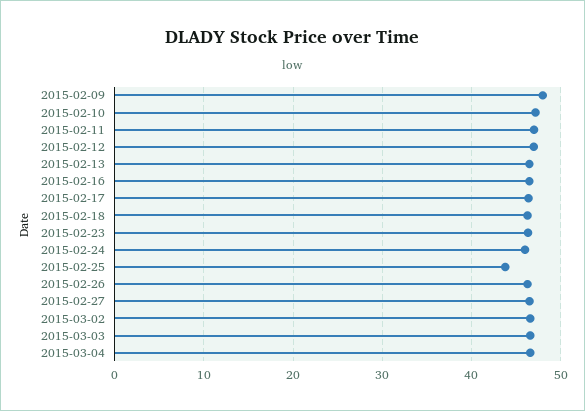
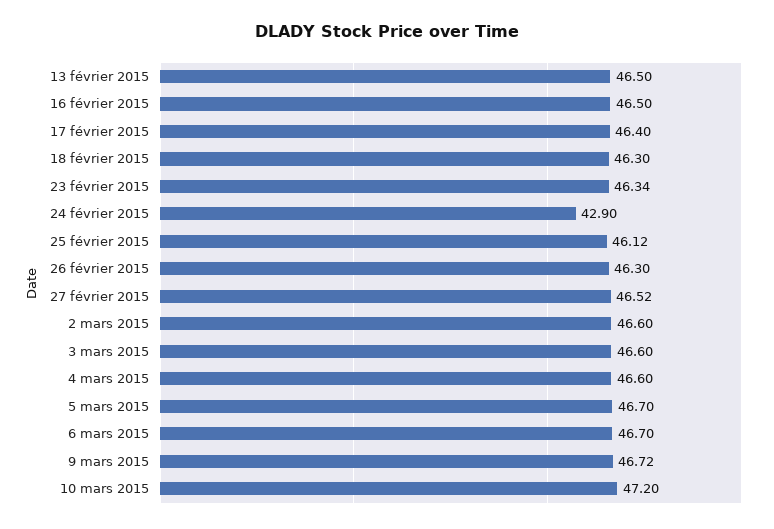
2015-02-09: 48 -> none
2015-02-10: 47 -> none
2015-02-11: 47 -> none
2015-02-12: 47 -> none
2015-02-24: 46 -> 42.9
2015-02-25: 44 -> 46.12
5 mars 2015: none -> 46.7
6 mars 2015: none -> 46.7
9 mars 2015: none -> 46.72
10 mars 2015: none -> 47.2

